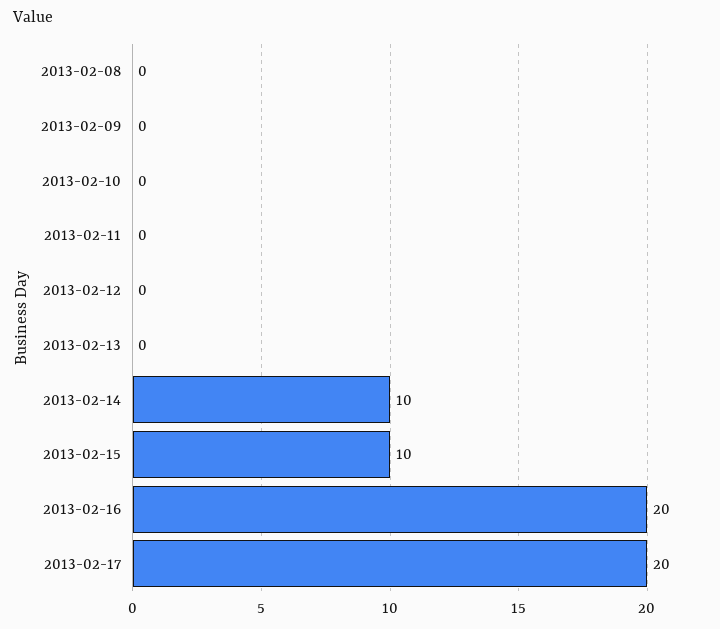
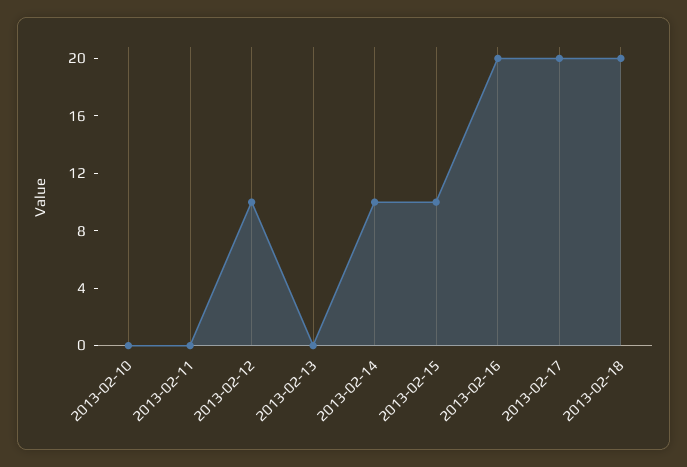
2013-02-08: 0 -> none
2013-02-09: 0 -> none
2013-02-12: 0 -> 10
2013-02-18: none -> 20

